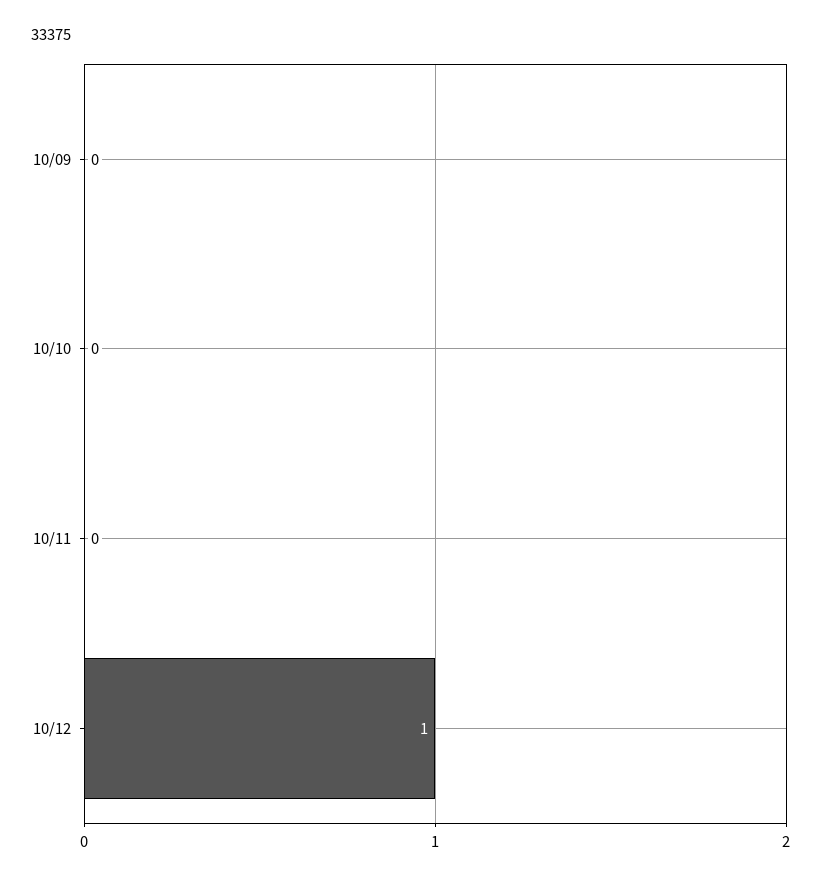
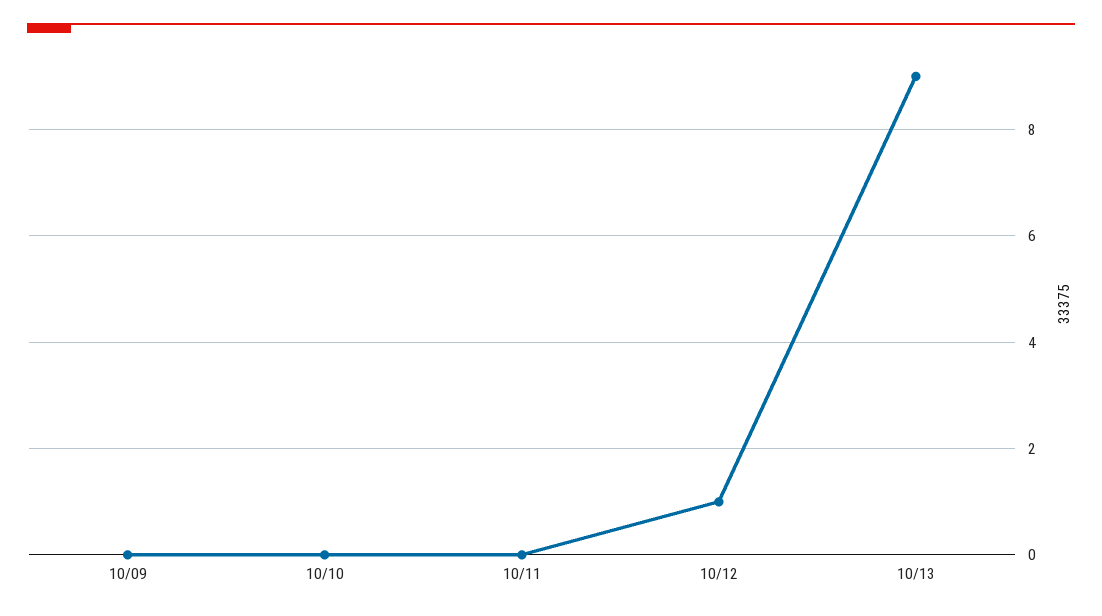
10/13: none -> 9

